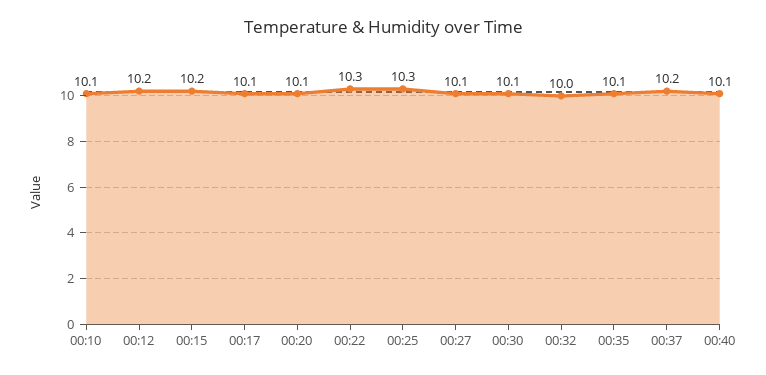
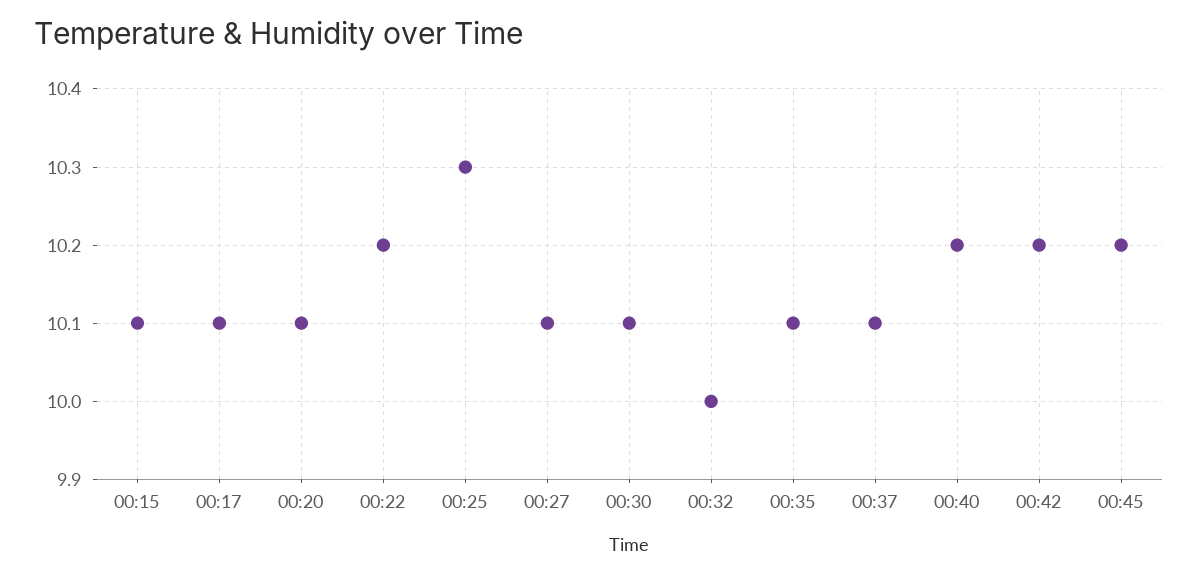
00:10: 10.1 -> none
00:12: 10.2 -> none
00:15: 10.2 -> 10.1
00:22: 10.3 -> 10.2
00:37: 10.2 -> 10.1
00:40: 10.1 -> 10.2
00:42: none -> 10.2
00:45: none -> 10.2

